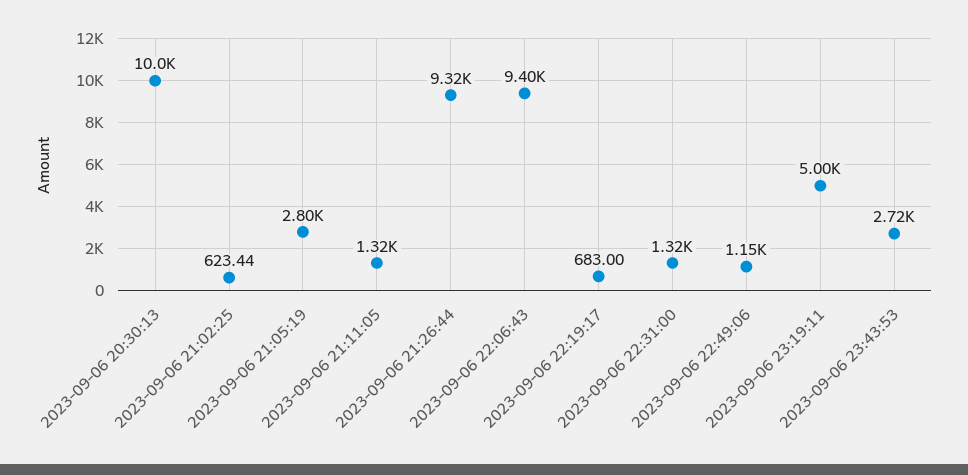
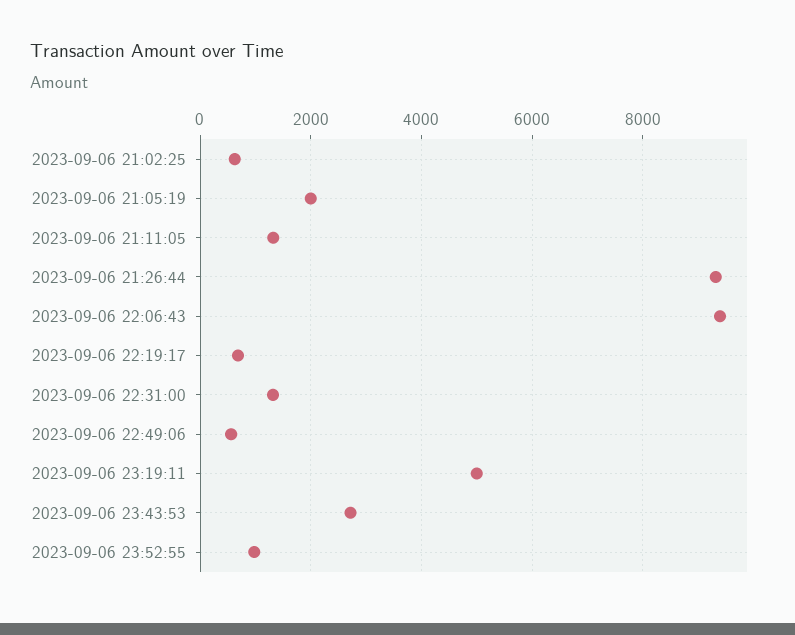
2023-09-06 20:30:13: 10000 -> none
2023-09-06 21:05:19: 2800 -> 2000
2023-09-06 22:49:06: 1150 -> 600
2023-09-06 23:52:55: none -> 1000

